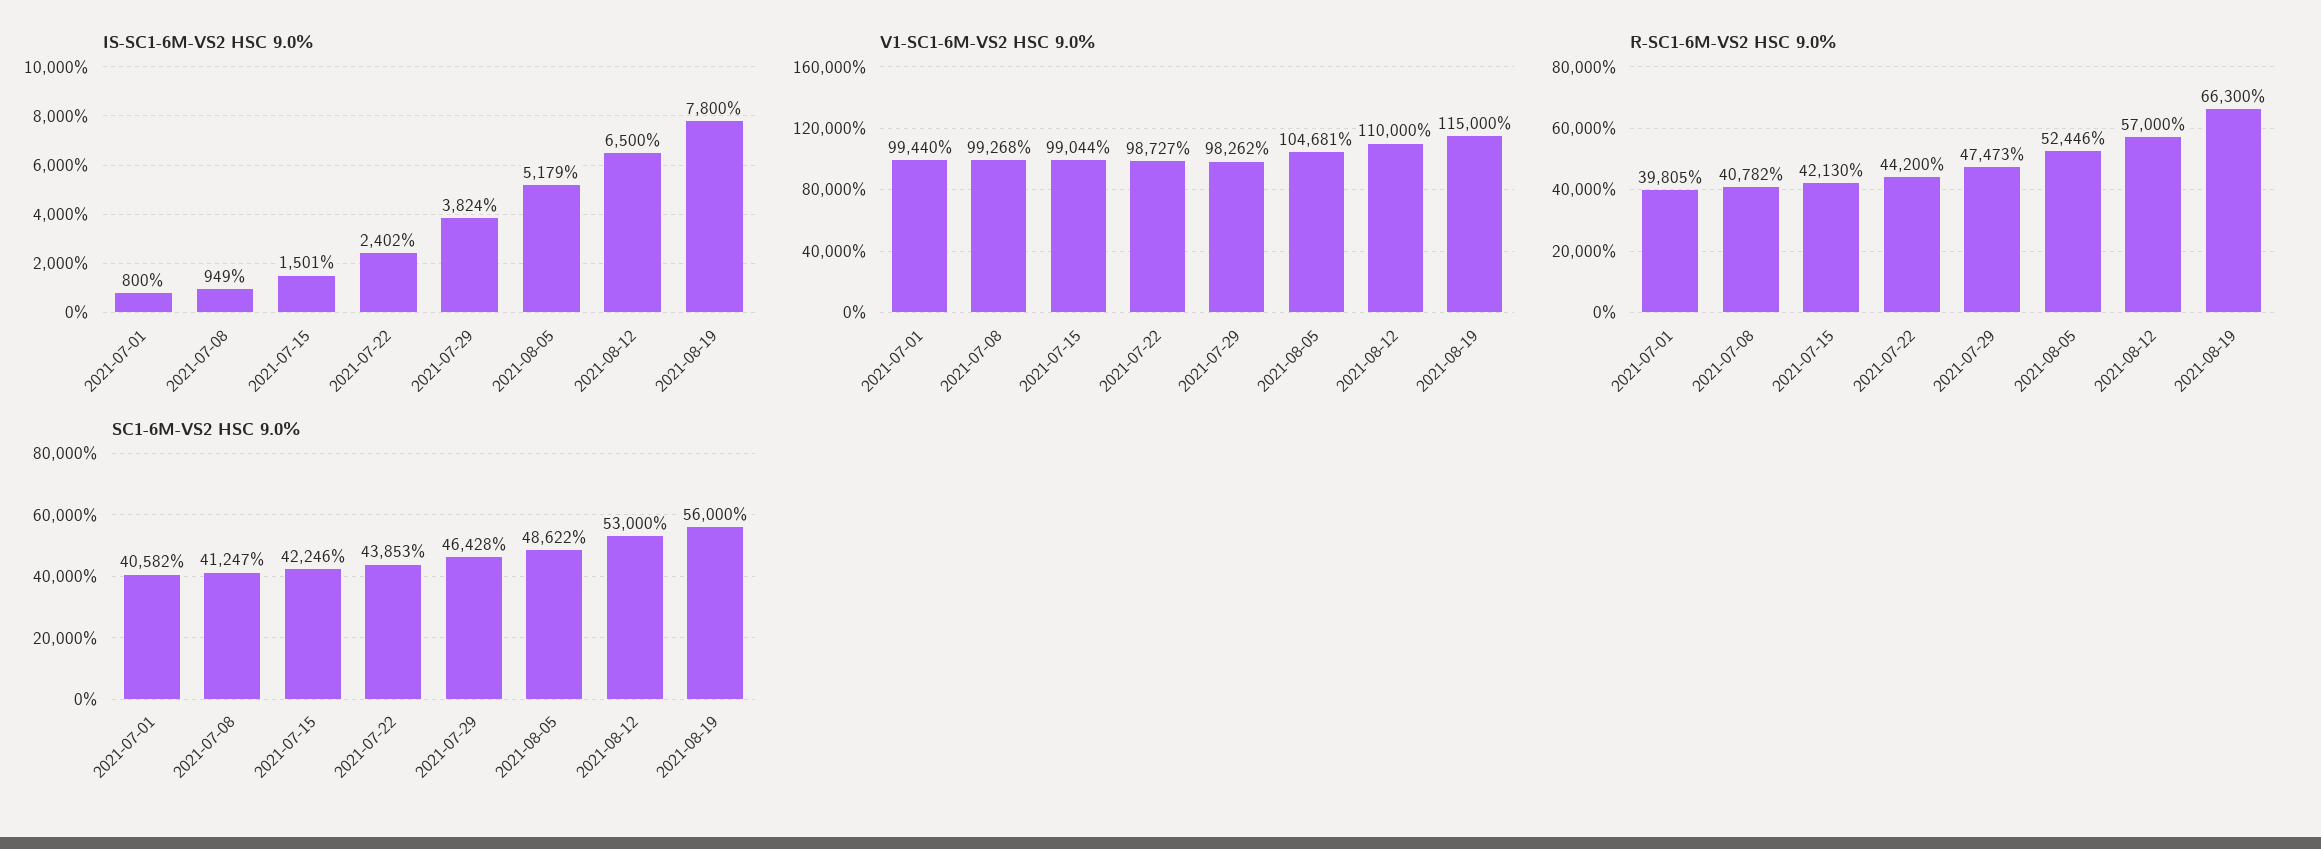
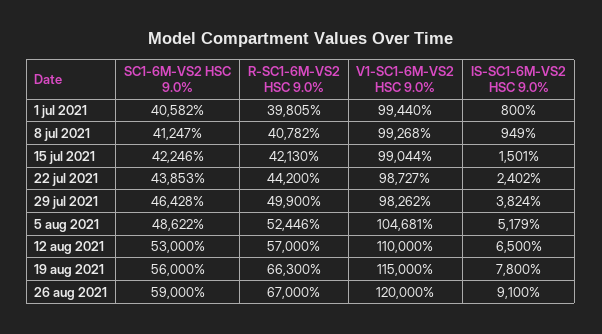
R-SC1-6M-VS2 HSC 9.0%, 2021-07-29: 47473 -> 49900
SC1-6M-VS2 HSC 9.0%, 26 aug 2021: none -> 59000
R-SC1-6M-VS2 HSC 9.0%, 26 aug 2021: none -> 67000
V1-SC1-6M-VS2 HSC 9.0%, 26 aug 2021: none -> 120000
IS-SC1-6M-VS2 HSC 9.0%, 26 aug 2021: none -> 9100

